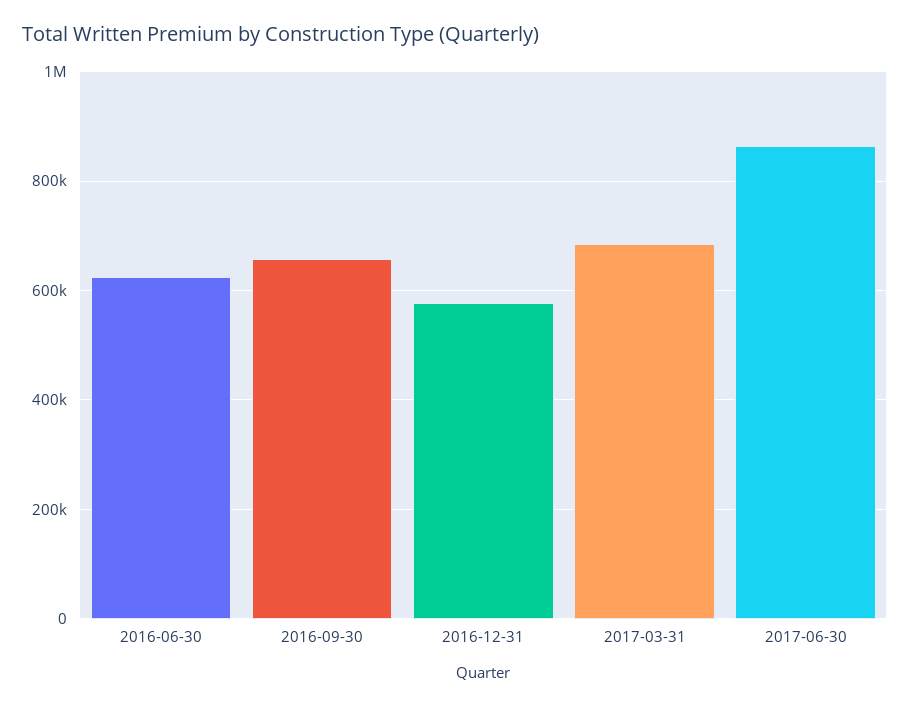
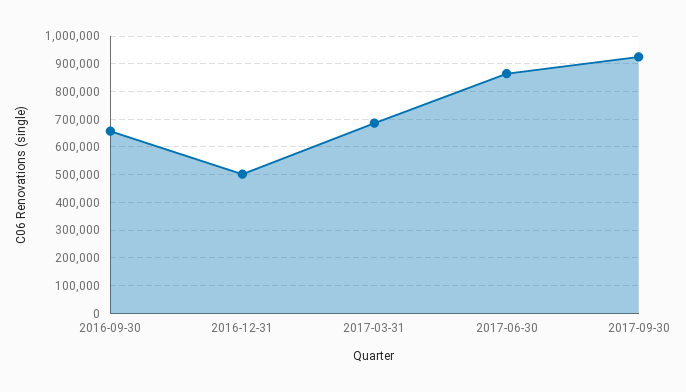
2016-06-30: 620000 -> none
2016-12-31: 580000 -> 500000
2017-09-30: none -> 925000

